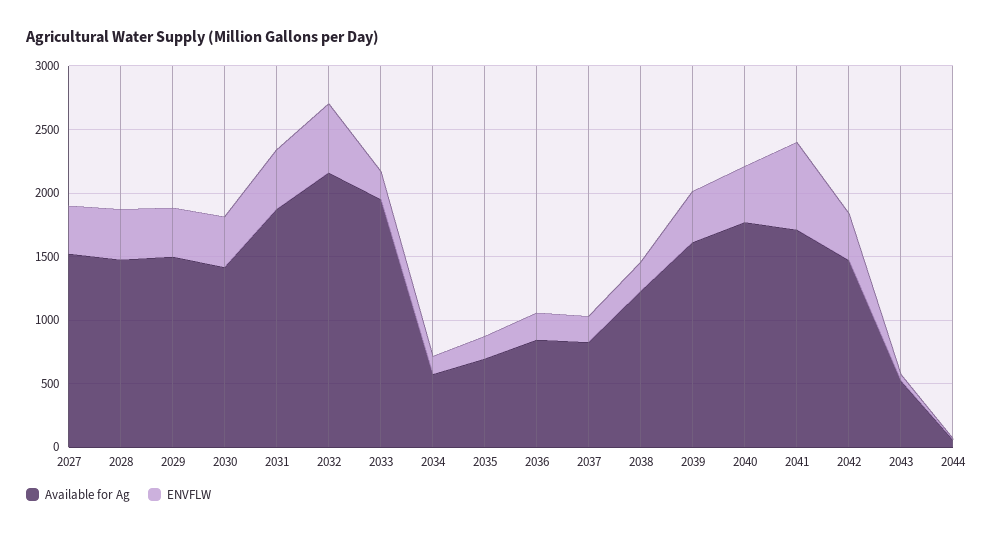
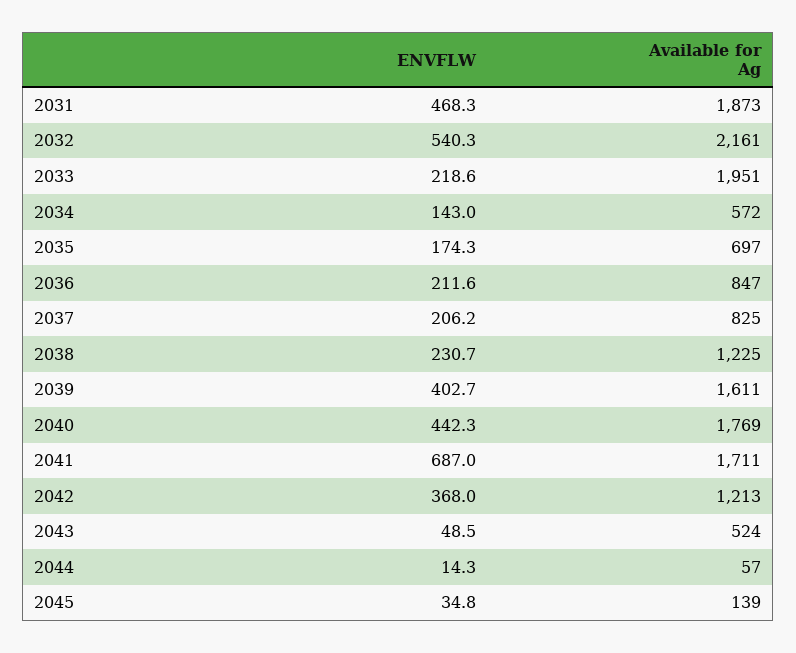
Available for Ag, 2027: 1500 -> none
ENVFLW, 2027: 400 -> none
Available for Ag, 2028: 1500 -> none
ENVFLW, 2028: 400 -> none
Available for Ag, 2029: 1500 -> none
ENVFLW, 2029: 400 -> none
Available for Ag, 2030: 1400 -> none
ENVFLW, 2030: 400 -> none
Available for Ag, 2042: 1500 -> 1213
ENVFLW, 2045: none -> 34.8
Available for Ag, 2045: none -> 139

